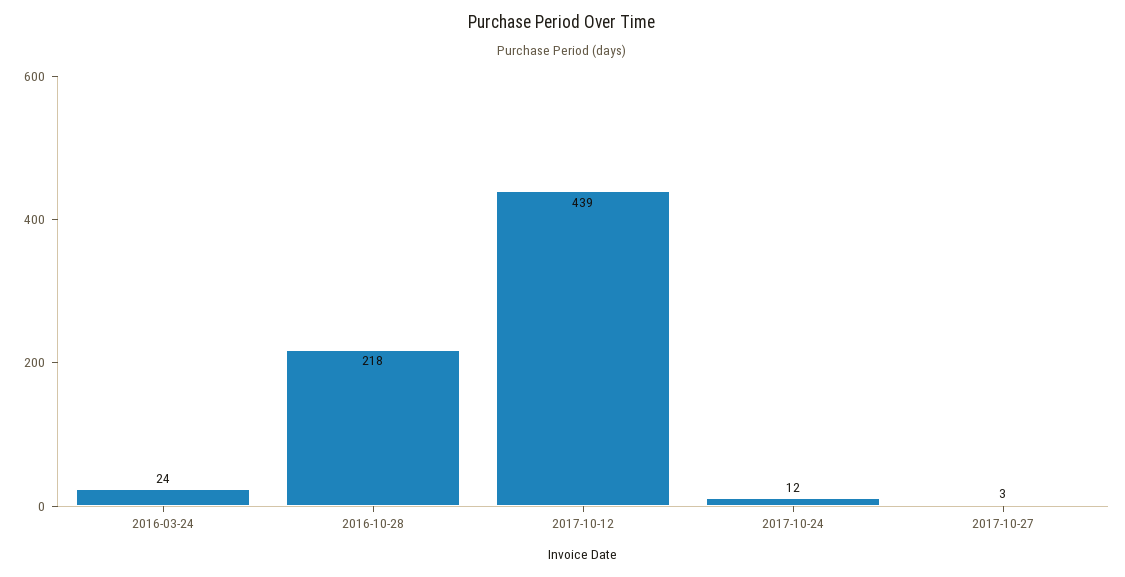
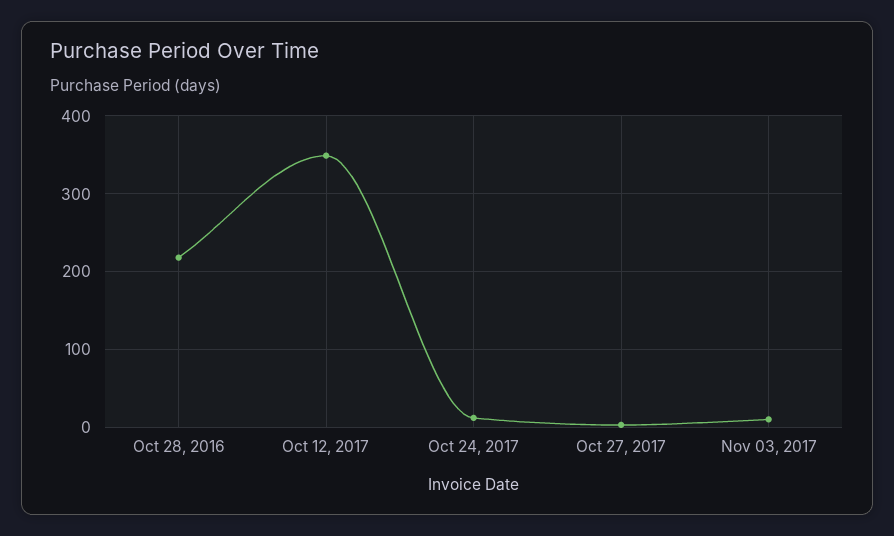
2016-03-24: 24 -> none
2017-10-12: 439 -> 350
Nov 03, 2017: none -> 10

